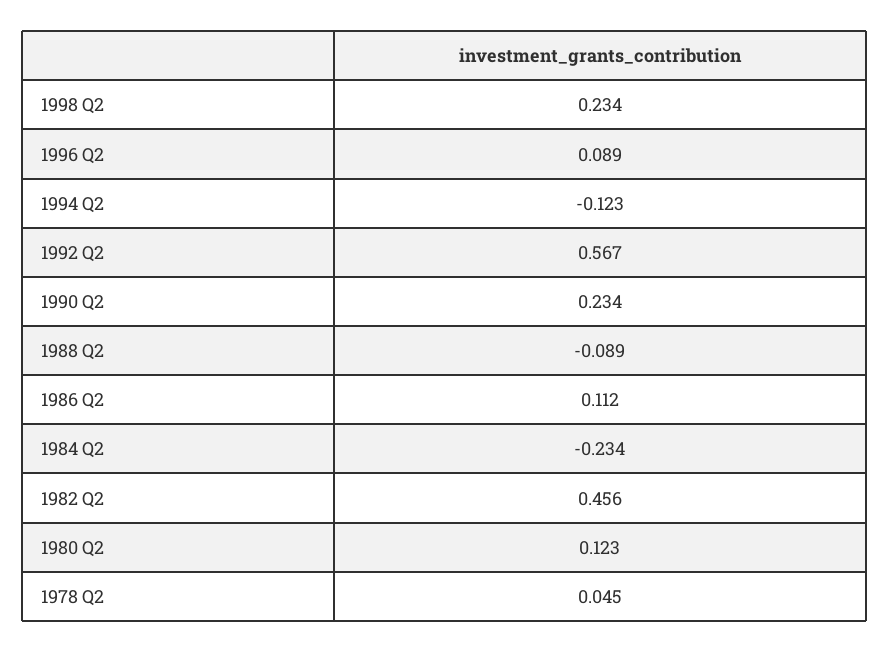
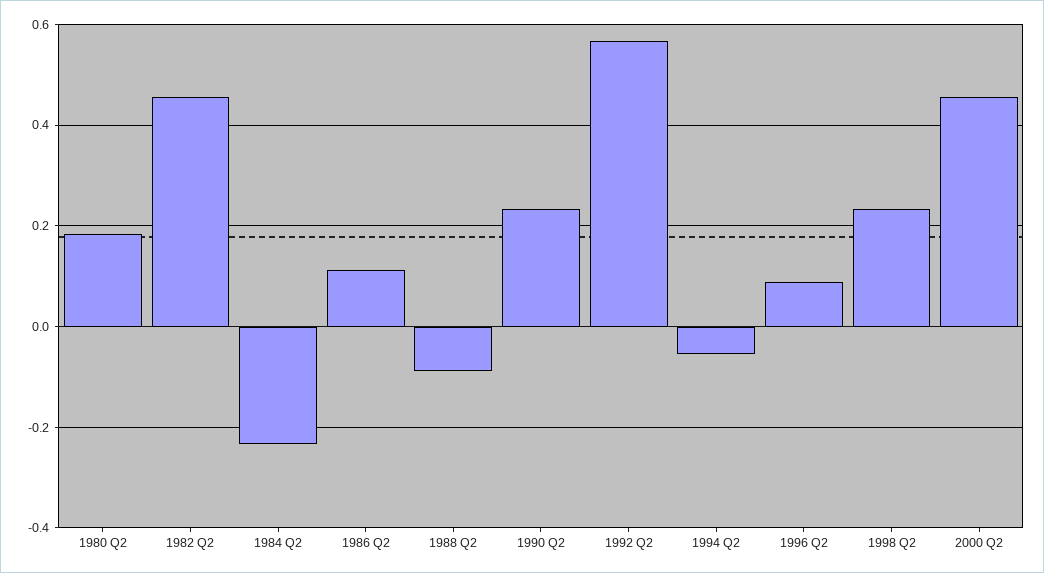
1994 Q2: -0.123 -> -0.06
1980 Q2: 0.123 -> 0.18
1978 Q2: 0.045 -> none
2000 Q2: none -> 0.46

